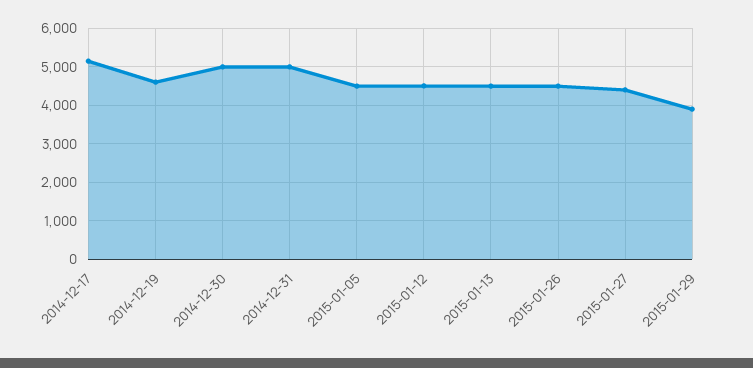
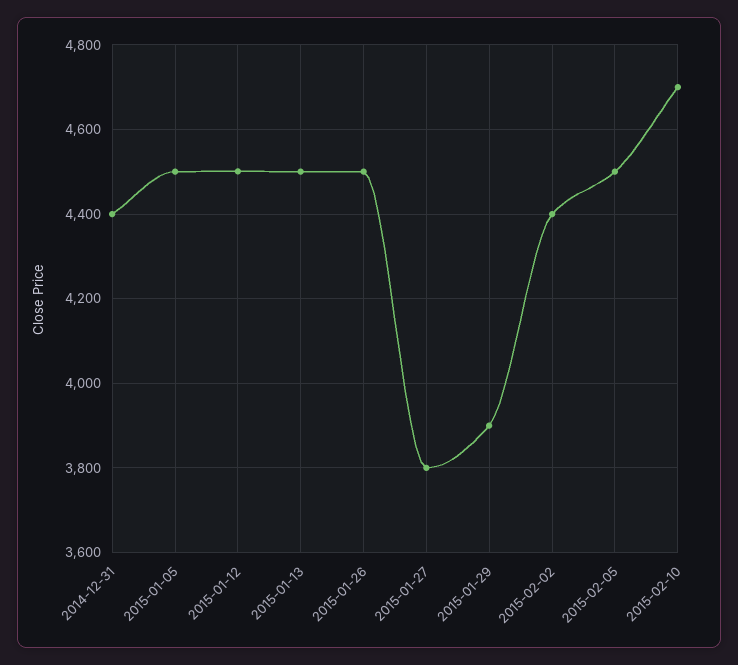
2014-12-17: 5200 -> none
2014-12-19: 4600 -> none
2014-12-30: 5000 -> none
2014-12-31: 5000 -> 4400
2015-01-27: 4400 -> 3800
2015-02-02: none -> 4400
2015-02-05: none -> 4500
2015-02-10: none -> 4700

